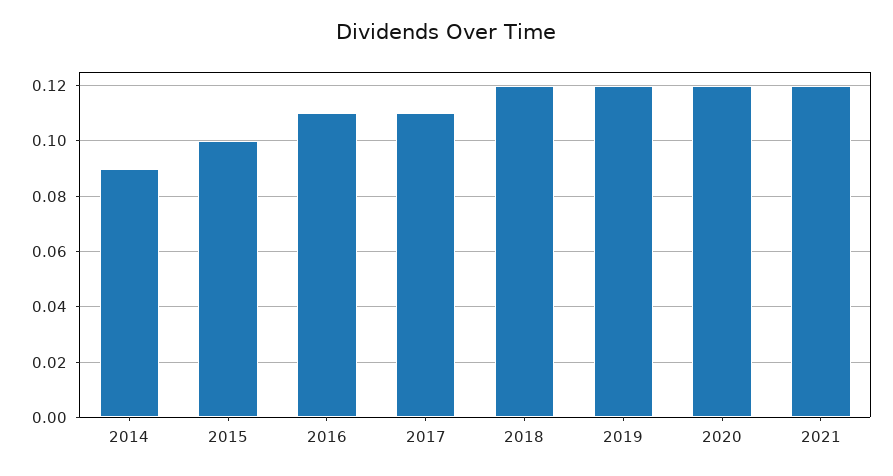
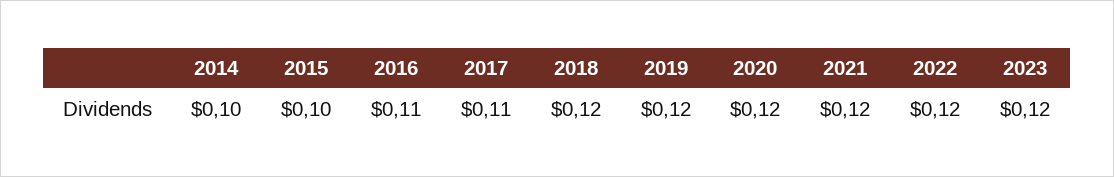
2014: 0.09 -> 0.1
2022: none -> 0.12
2023: none -> 0.12

